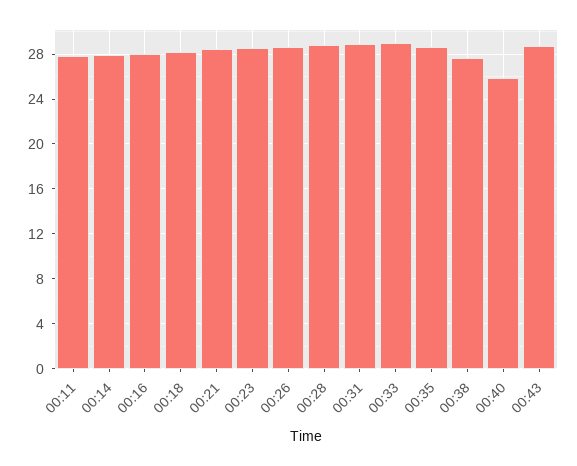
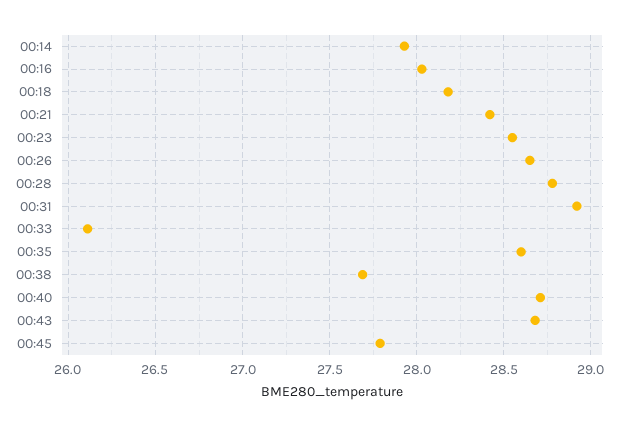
00:11: 28 -> none
00:33: 29 -> 26.1
00:40: 26 -> 28.7
00:45: none -> 27.8

